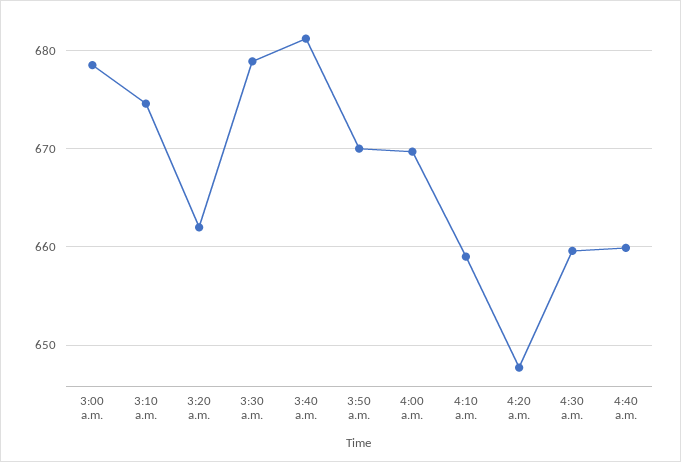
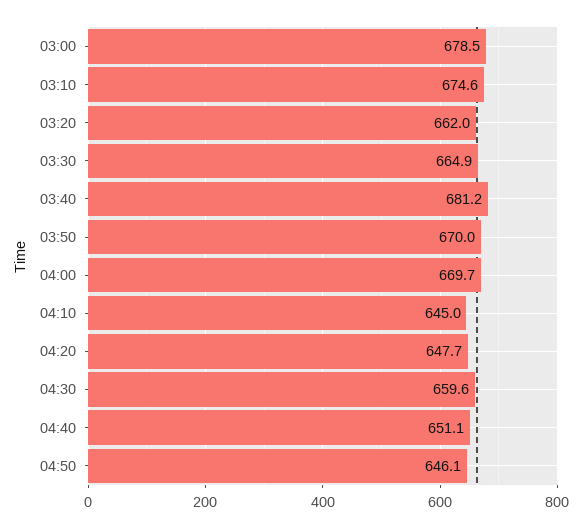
3:30 a.m.: 679 -> 664.9
4:10 a.m.: 659 -> 645
4:40 a.m.: 660 -> 651.1
04:50: none -> 646.1

